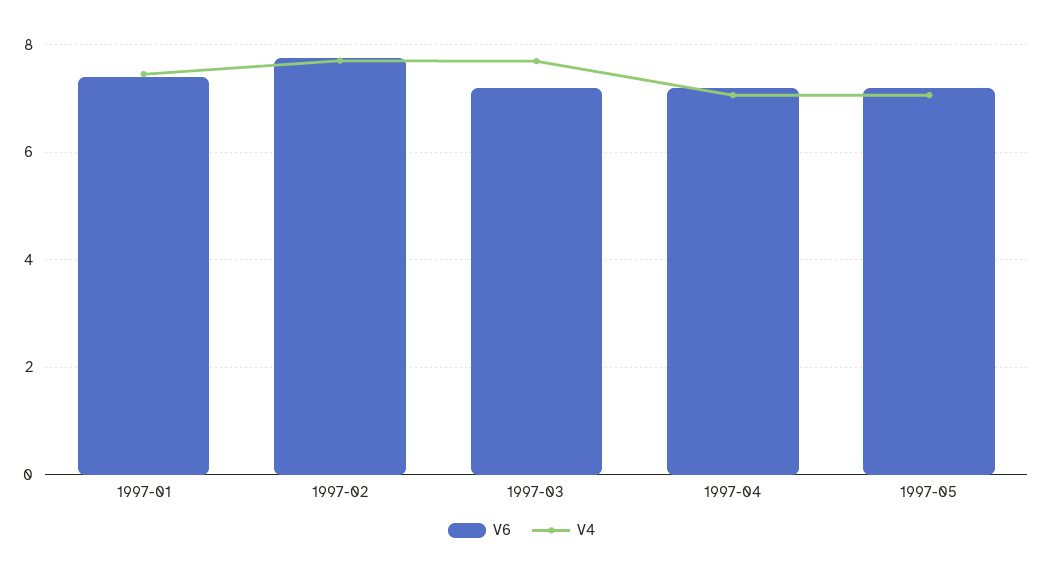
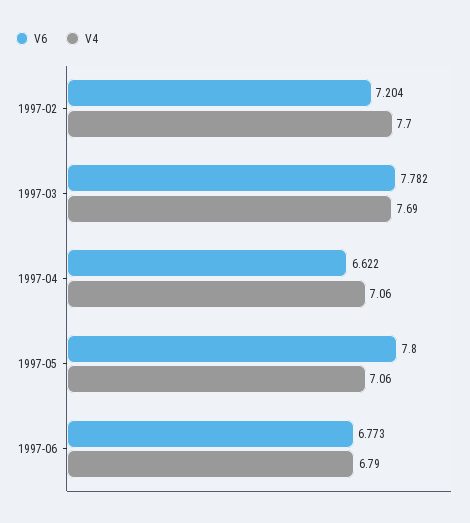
V6, 1997-01: 7.4 -> none
V4, 1997-01: 7.4 -> none
V6, 1997-02: 7.8 -> 7.204
V6, 1997-03: 7.2 -> 7.782
V6, 1997-04: 7.2 -> 6.622
V6, 1997-05: 7.2 -> 7.8
V6, 1997-06: none -> 6.773
V4, 1997-06: none -> 6.79

